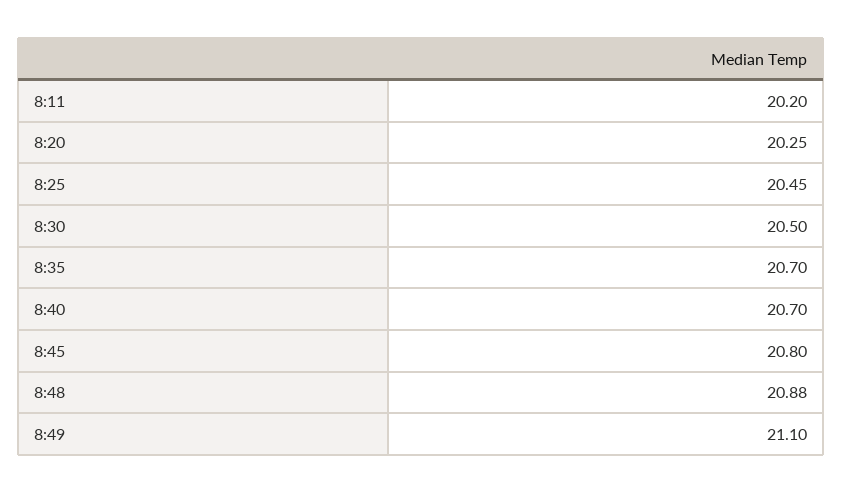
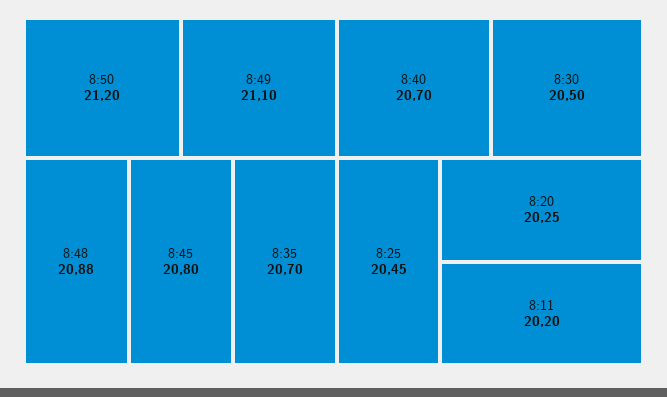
8:50: none -> 21.2

